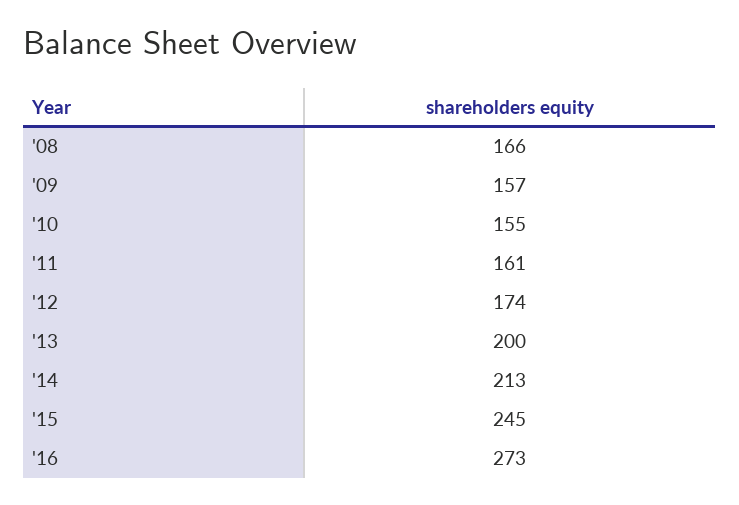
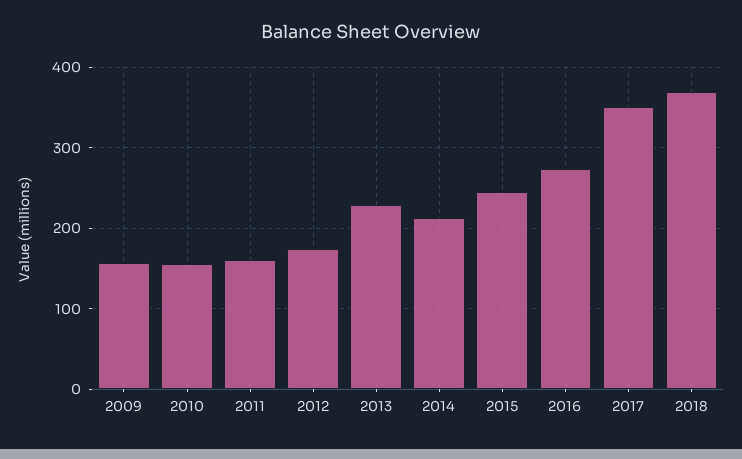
'08: 166 -> none
'13: 200 -> 230
2017: none -> 350
2018: none -> 370

